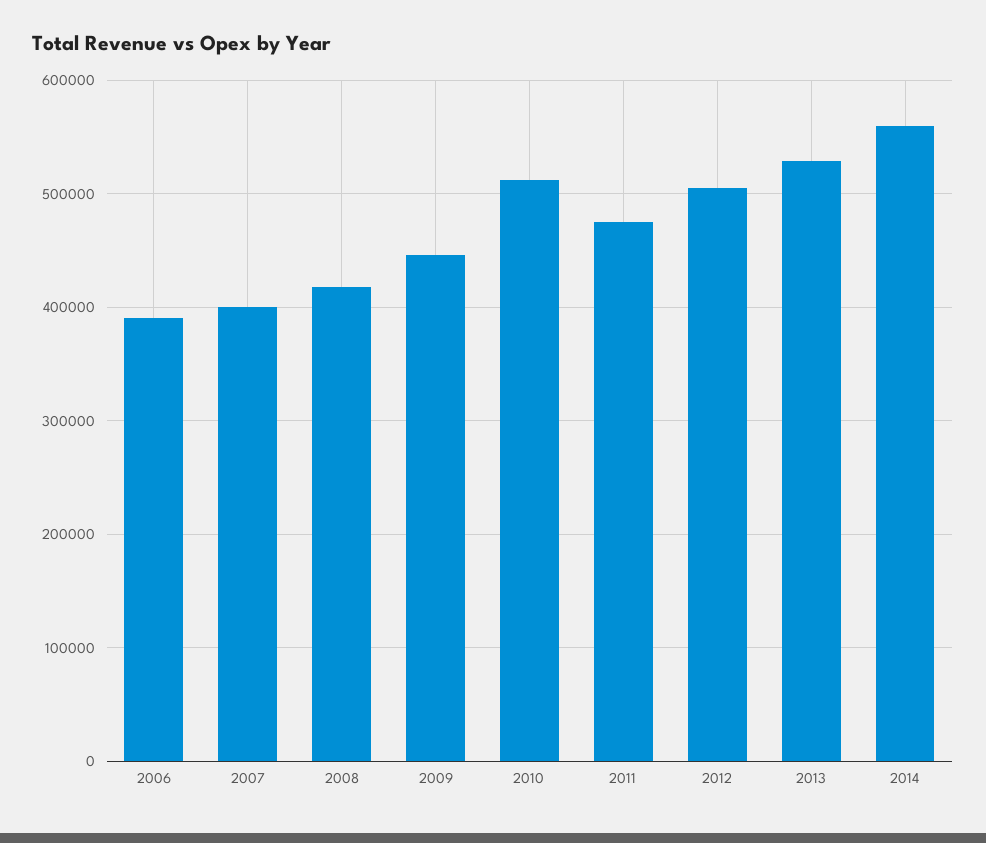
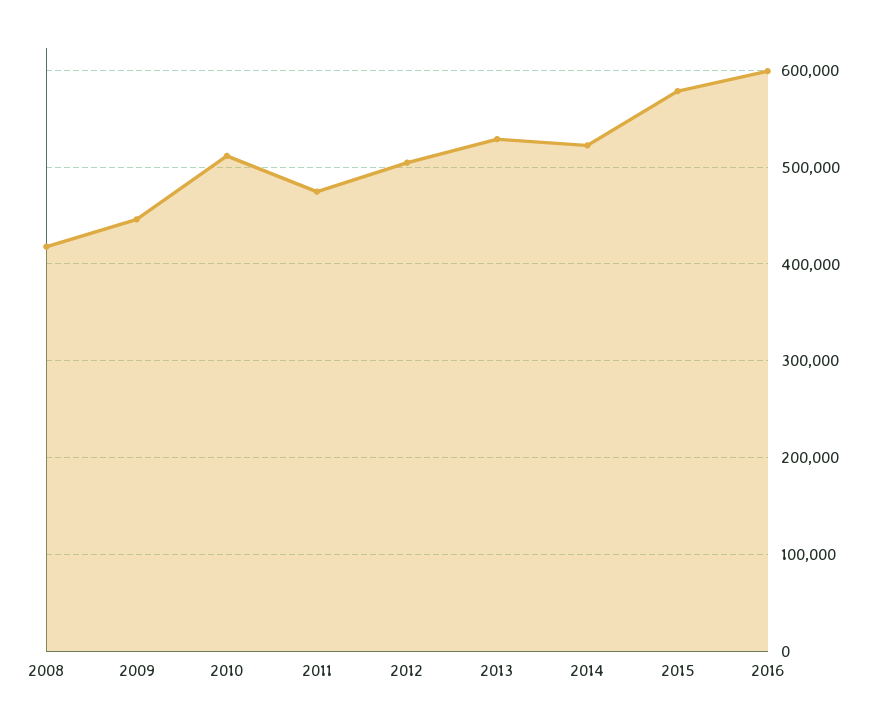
2006: 390000 -> none
2007: 400000 -> none
2014: 560000 -> 520000
2015: none -> 580000
2016: none -> 600000

